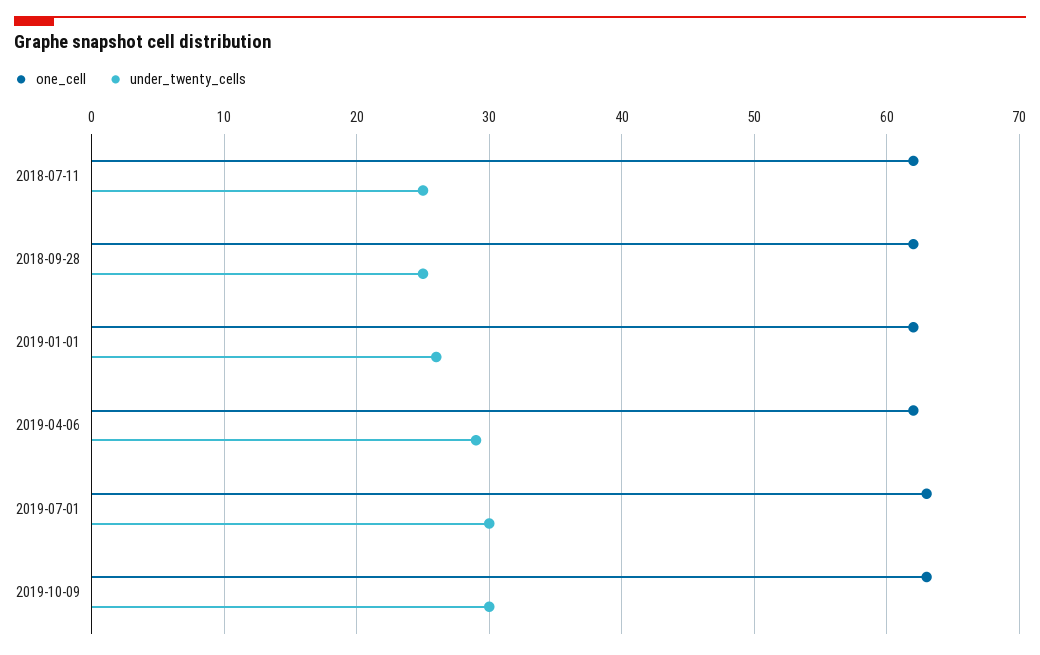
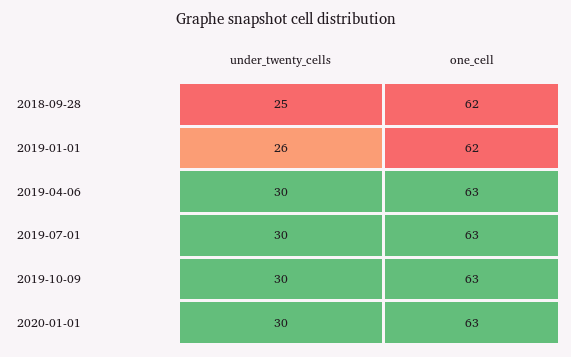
one_cell, 2018-07-11: 62 -> none
under_twenty_cells, 2018-07-11: 25 -> none
one_cell, 2019-04-06: 62 -> 63
under_twenty_cells, 2019-04-06: 29 -> 30
under_twenty_cells, 2020-01-01: none -> 30
one_cell, 2020-01-01: none -> 63

